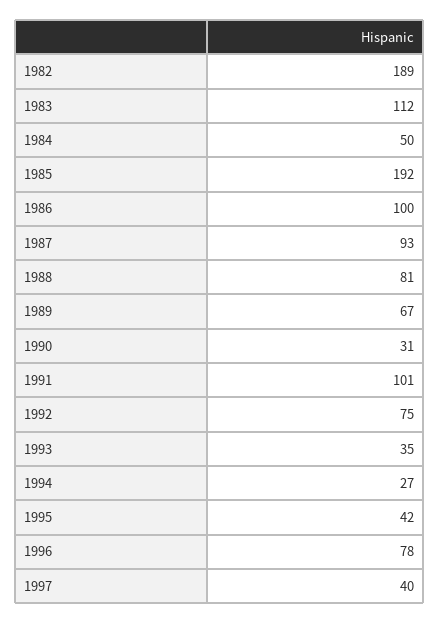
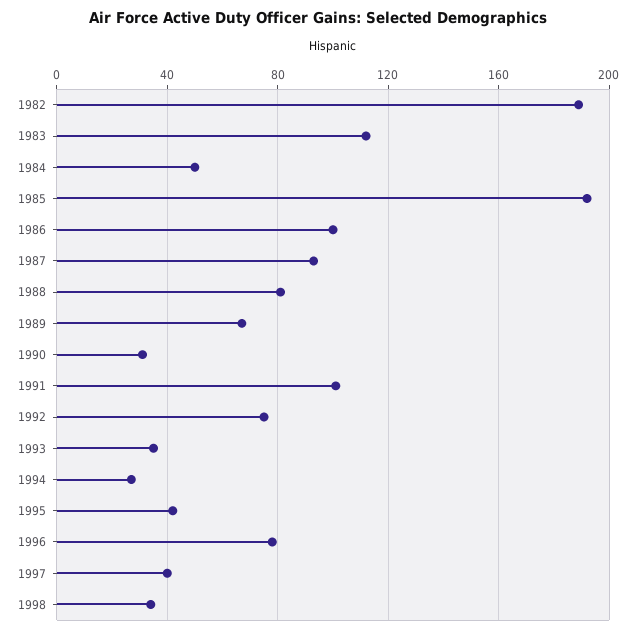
1998: none -> 35

